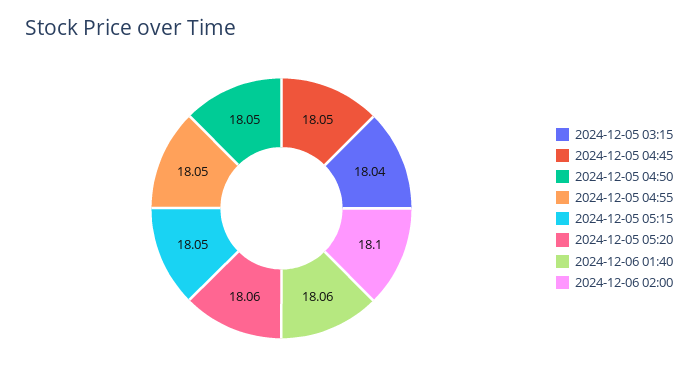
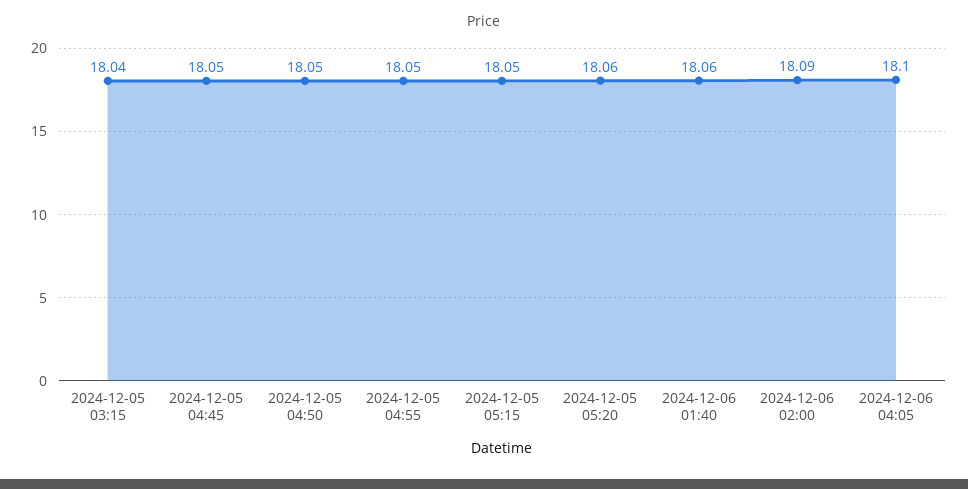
2024-12-06 02:00: 18.1 -> 18.09
2024-12-06 04:05: none -> 18.1

